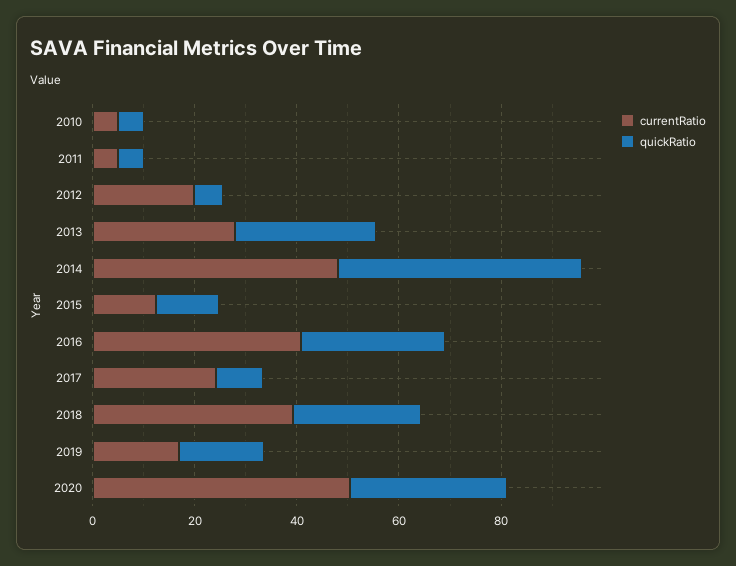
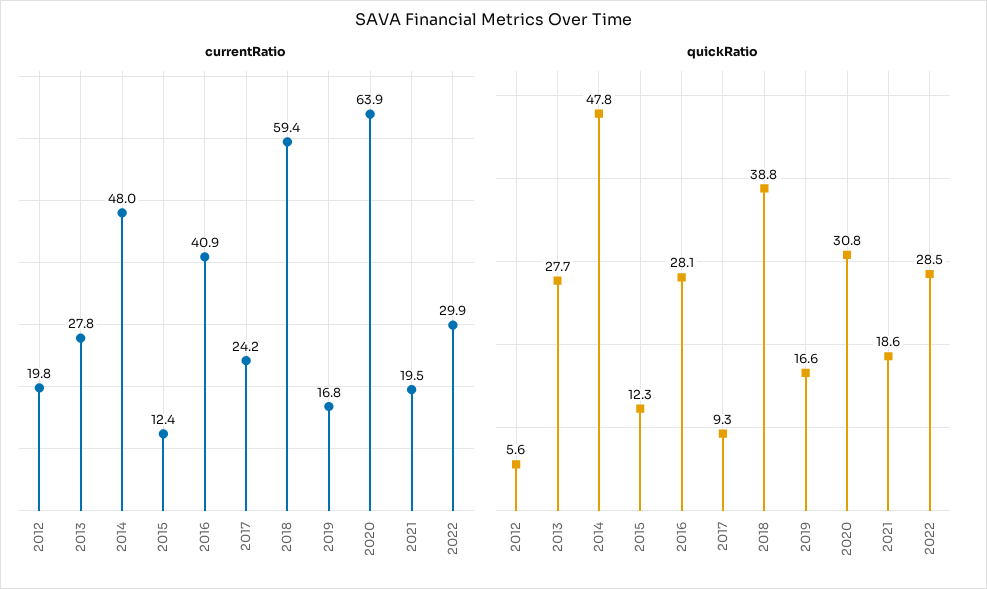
currentRatio, 2010: 5 -> none
quickRatio, 2010: 5 -> none
currentRatio, 2011: 5 -> none
quickRatio, 2011: 5 -> none
currentRatio, 2018: 40 -> 59.4
quickRatio, 2018: 25 -> 38.8
currentRatio, 2020: 50 -> 63.9
currentRatio, 2021: none -> 19.5
currentRatio, 2022: none -> 29.9
quickRatio, 2021: none -> 18.6
quickRatio, 2022: none -> 28.5

